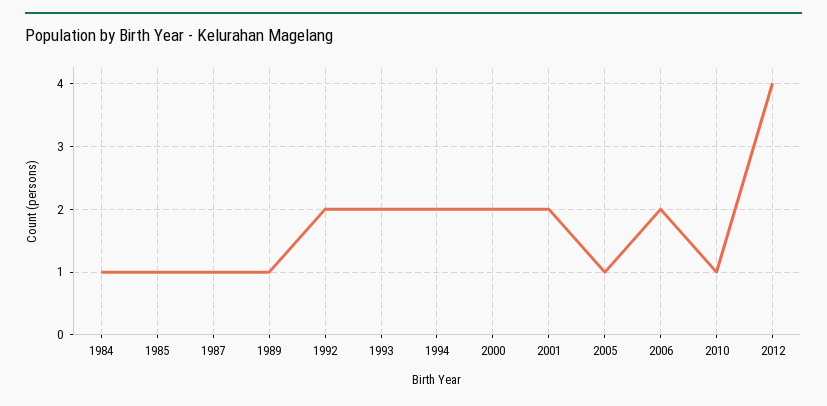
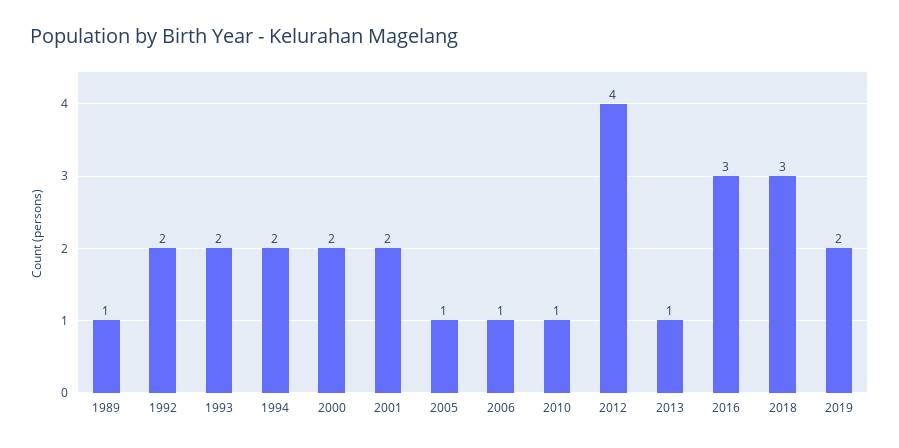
1984: 1 -> none
1985: 1 -> none
1987: 1 -> none
2006: 2 -> 1
2013: none -> 1
2016: none -> 3
2018: none -> 3
2019: none -> 2

